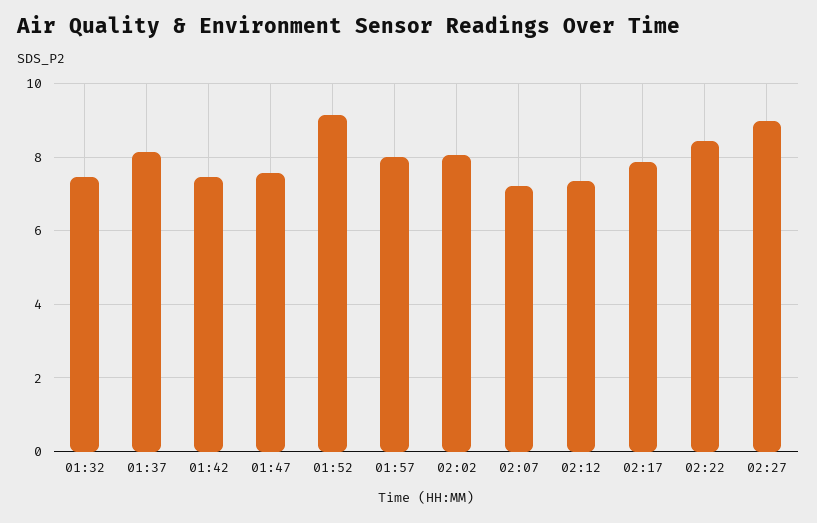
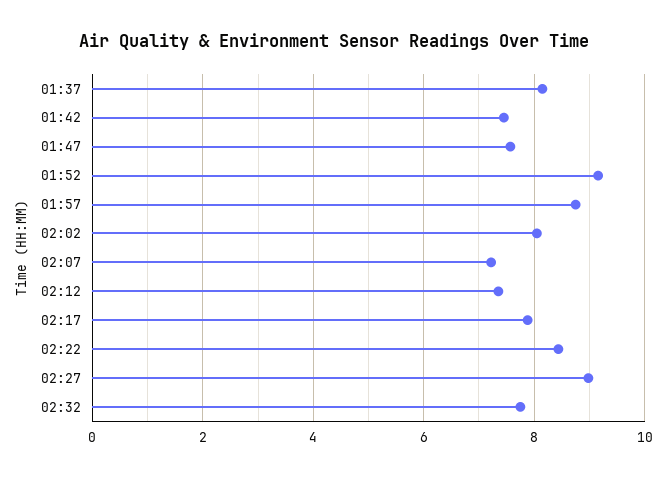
01:32: 7.4 -> none
01:57: 8 -> 8.8
02:32: none -> 7.8

